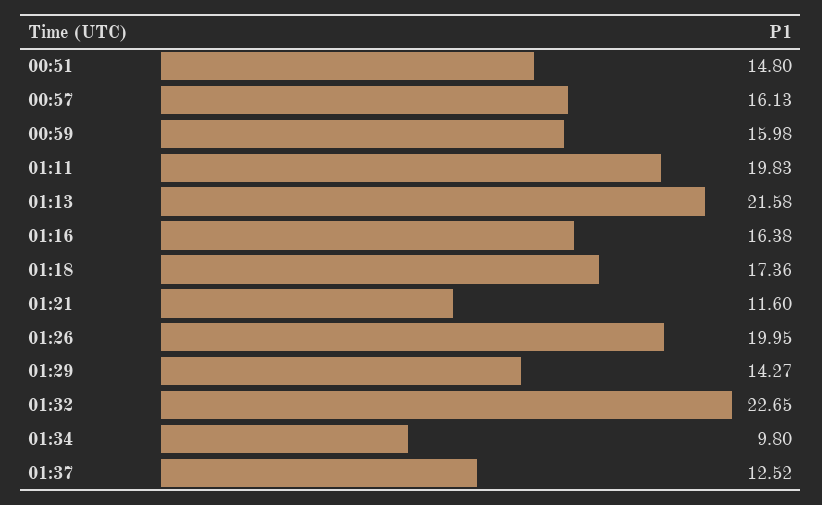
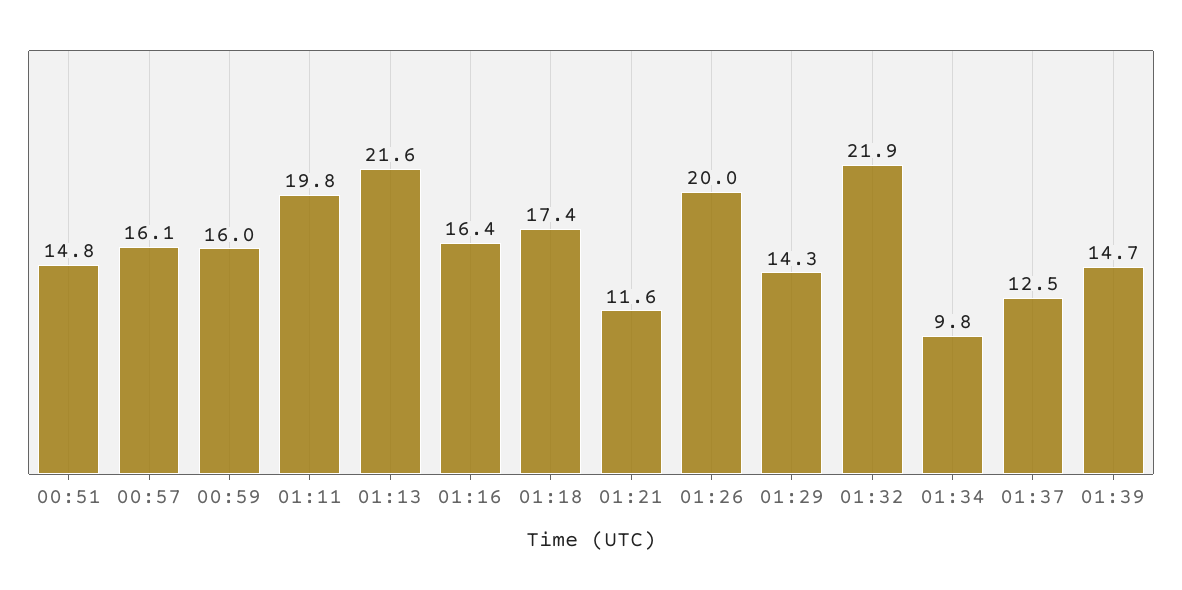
01:32: 22.65 -> 21.9
01:39: none -> 14.7

